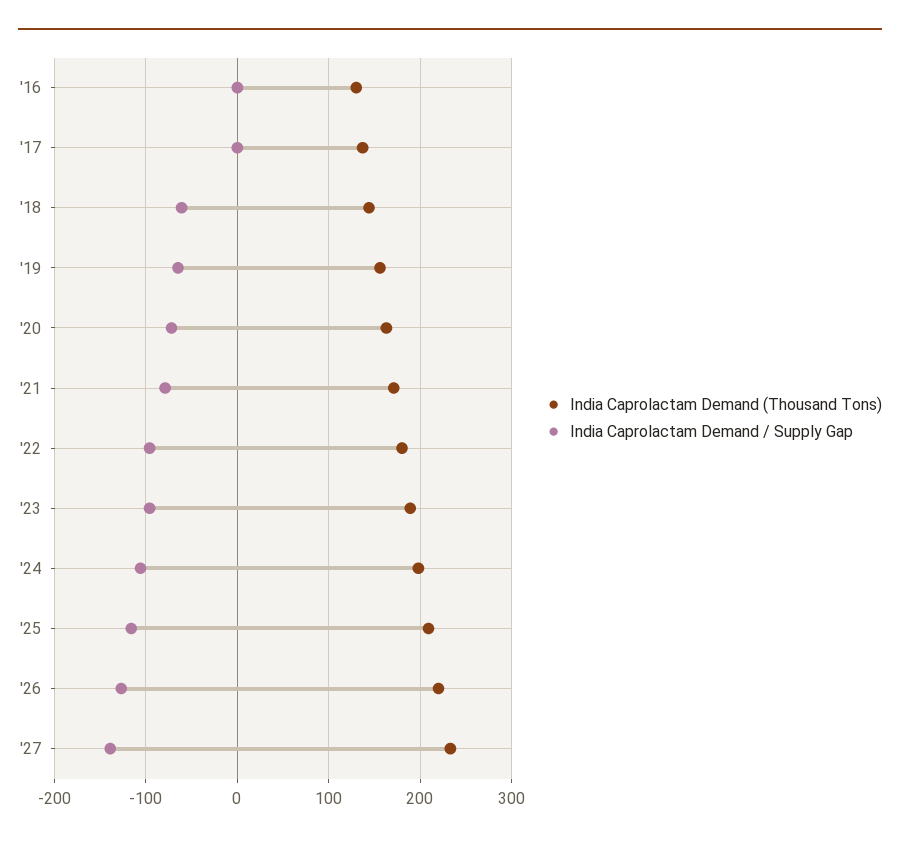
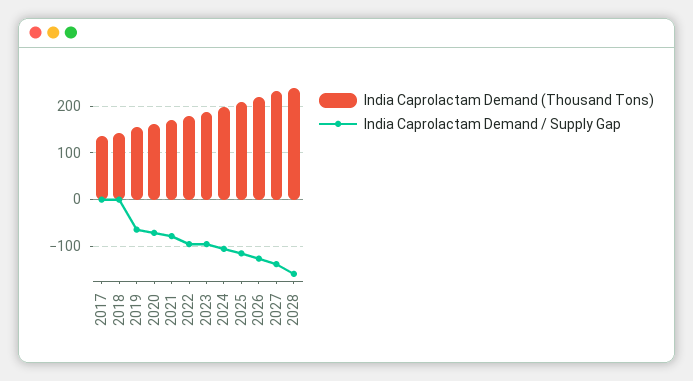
India Caprolactam Demand (Thousand Tons), '16: 130 -> none
India Caprolactam Demand / Supply Gap, '16: 0 -> none
India Caprolactam Demand / Supply Gap, '18: -60 -> 0
India Caprolactam Demand (Thousand Tons), 2028: none -> 240
India Caprolactam Demand / Supply Gap, 2028: none -> -160

